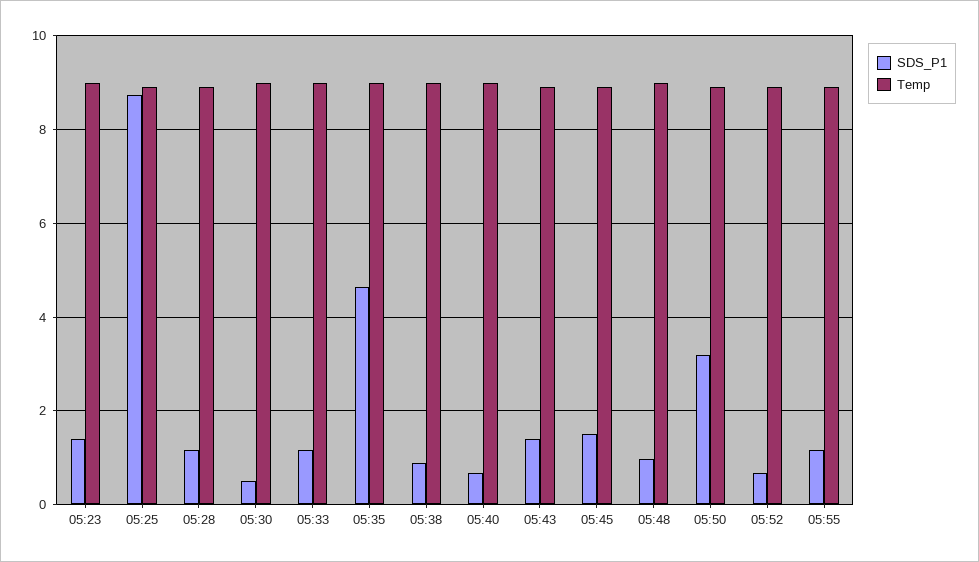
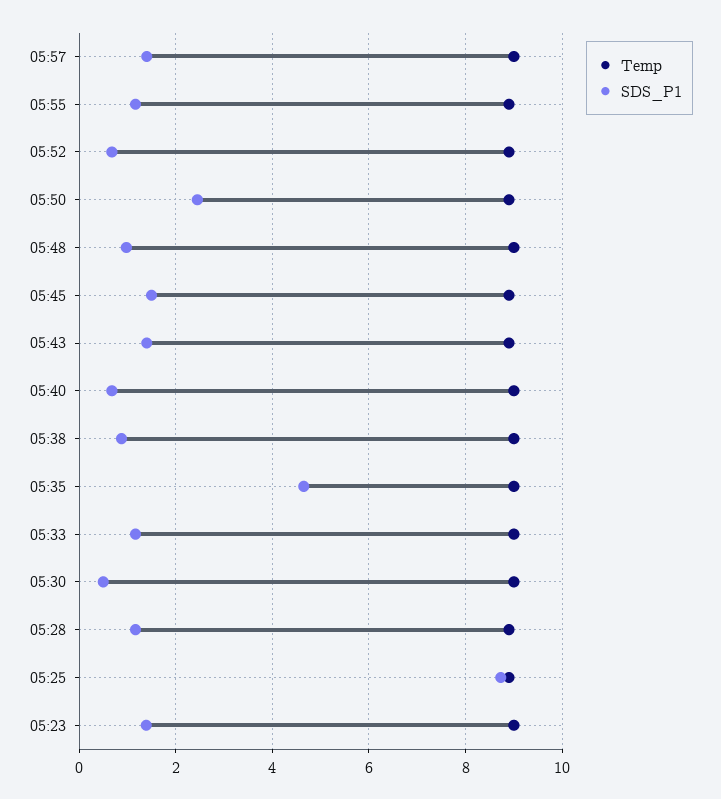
SDS_P1, 05:50: 3.2 -> 2.4
Temp, 05:57: none -> 9
SDS_P1, 05:57: none -> 1.4

